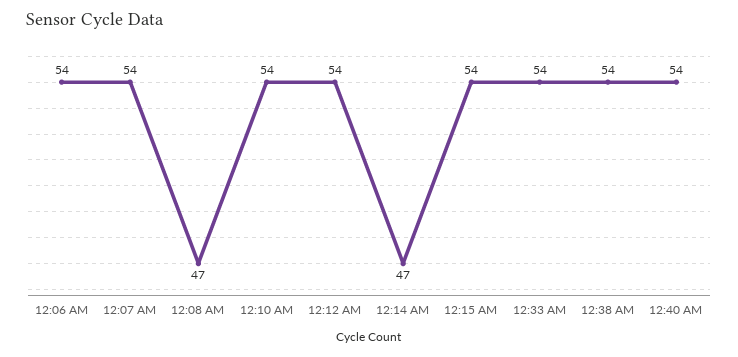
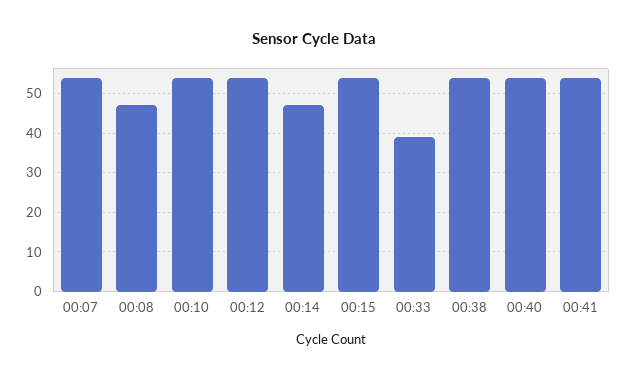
12:06 AM: 54 -> none
12:33 AM: 54 -> 40
00:41: none -> 55

